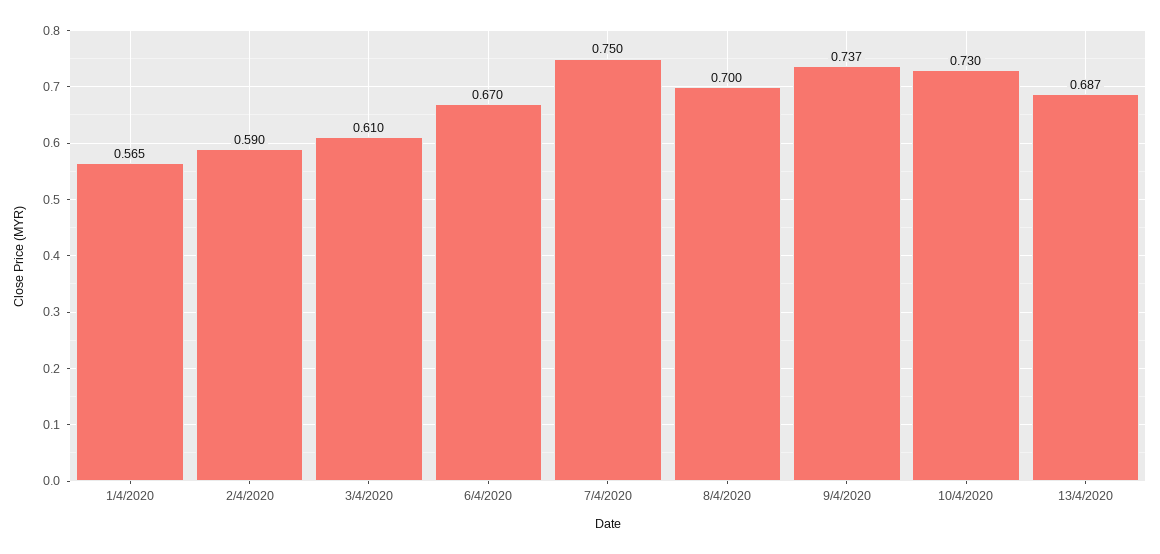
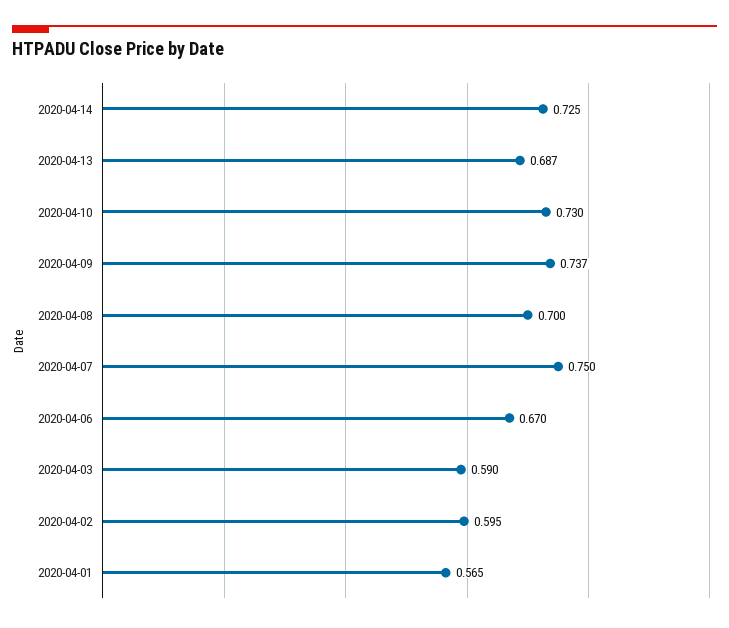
2/4/2020: 0.59 -> 0.595
3/4/2020: 0.61 -> 0.59
2020-04-14: none -> 0.725

